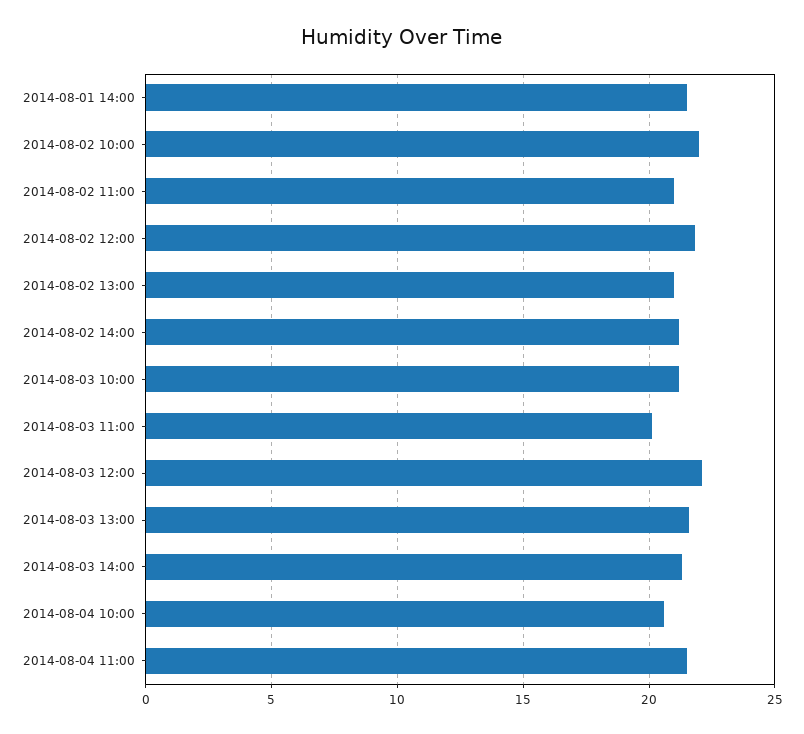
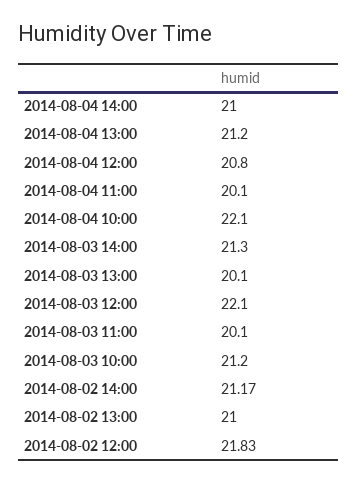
2014-08-01 14:00: 21.5 -> none
2014-08-02 10:00: 22 -> none
2014-08-02 11:00: 21 -> none
2014-08-03 13:00: 21.5 -> 20.1
2014-08-04 10:00: 20.5 -> 22.1
2014-08-04 11:00: 21.5 -> 20.1
2014-08-04 14:00: none -> 21
2014-08-04 13:00: none -> 21.2
2014-08-04 12:00: none -> 20.8

